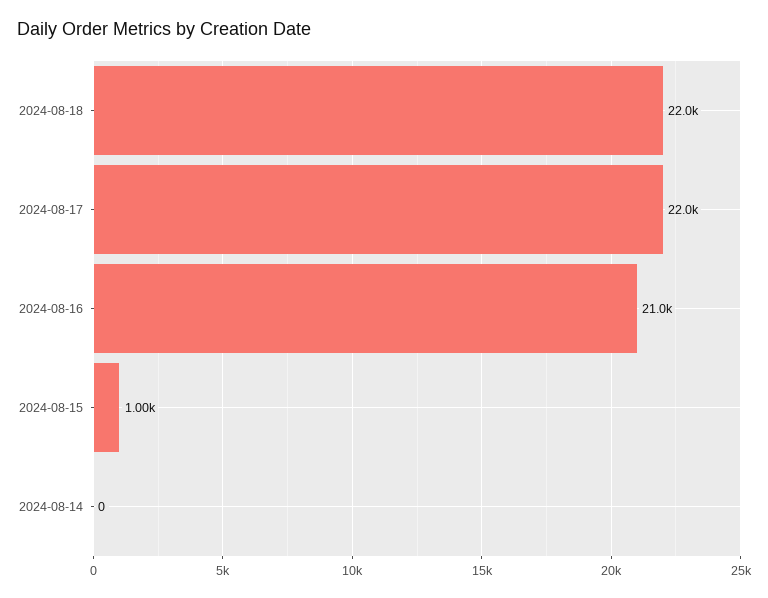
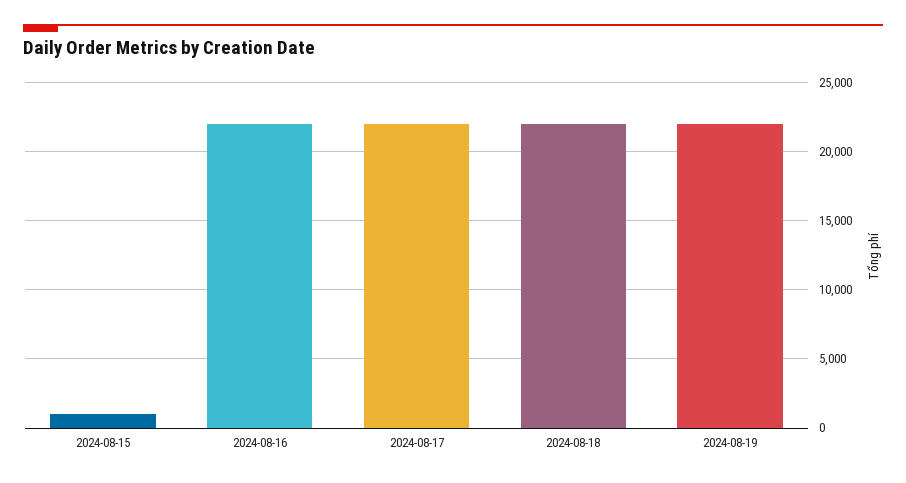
2024-08-16: 21000 -> 22000
2024-08-14: 0 -> none
2024-08-19: none -> 22000

